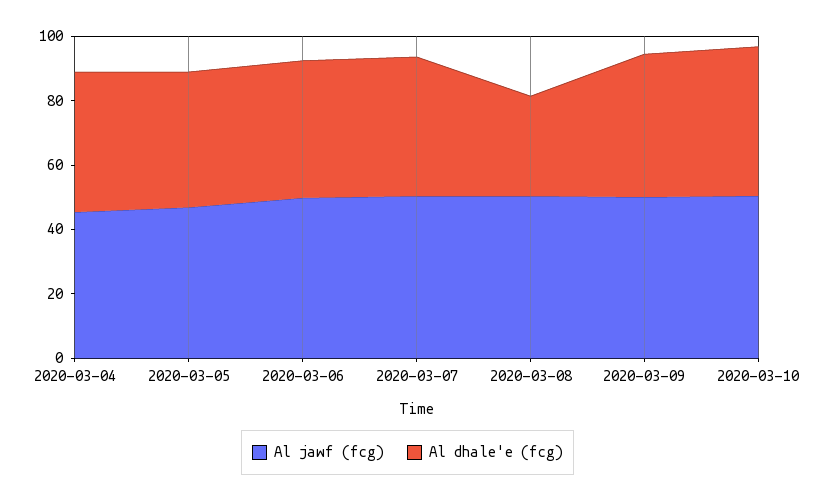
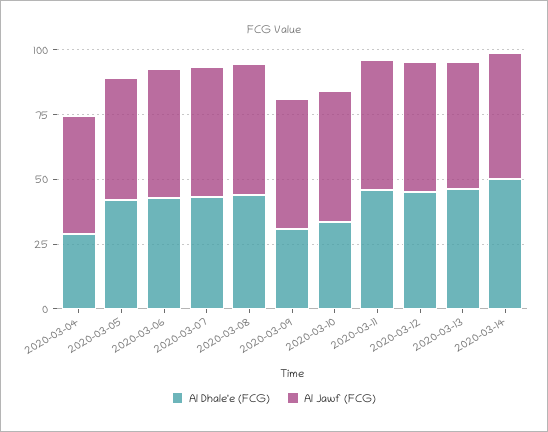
Al dhale'e (fcg), 2020-03-04: 45 -> 30
Al dhale'e (fcg), 2020-03-08: 30 -> 45
Al dhale'e (fcg), 2020-03-09: 45 -> 30
Al dhale'e (fcg), 2020-03-10: 45 -> 35
Al dhale'e (fcg), 2020-03-11: none -> 45
Al jawf (fcg), 2020-03-11: none -> 50
Al dhale'e (fcg), 2020-03-12: none -> 45
Al jawf (fcg), 2020-03-12: none -> 50
Al dhale'e (fcg), 2020-03-13: none -> 45
Al jawf (fcg), 2020-03-13: none -> 50
Al dhale'e (fcg), 2020-03-14: none -> 50
Al jawf (fcg), 2020-03-14: none -> 50

